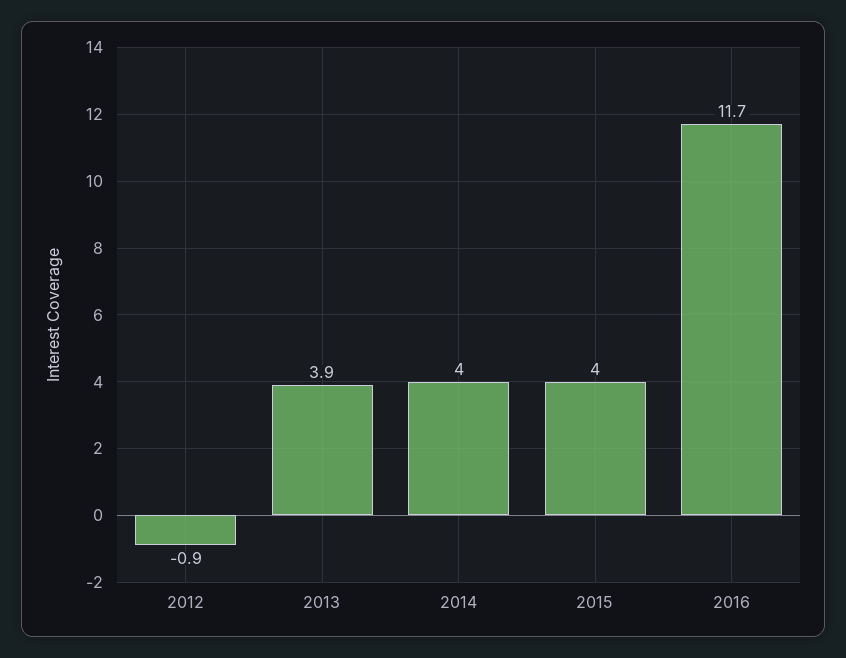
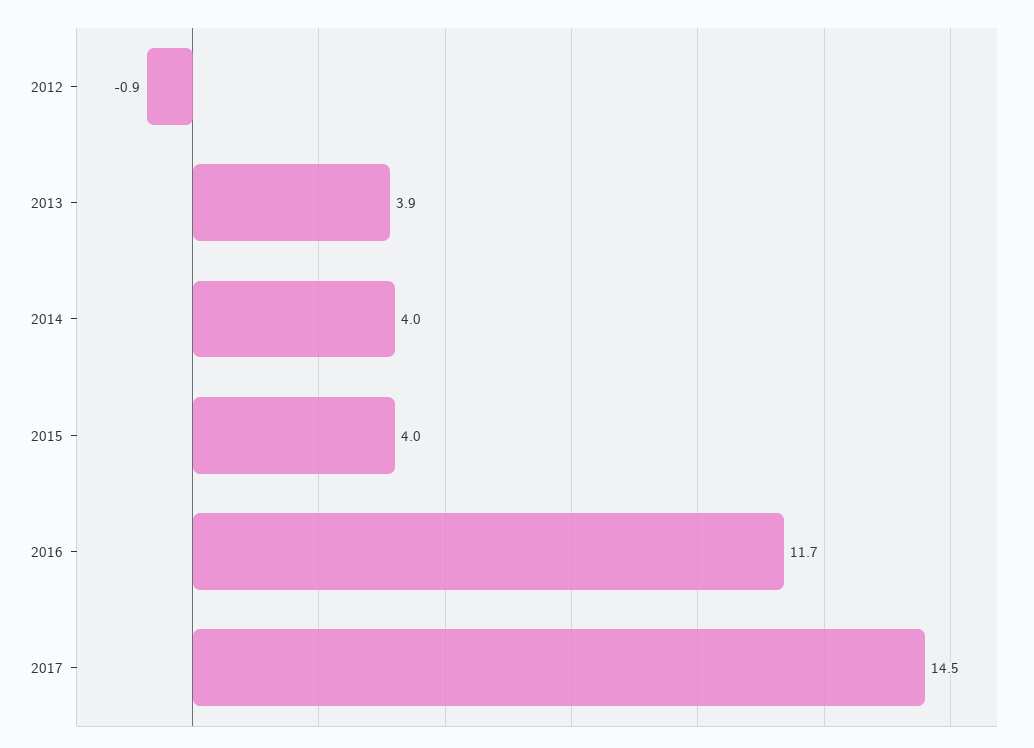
2017: none -> 14.5

